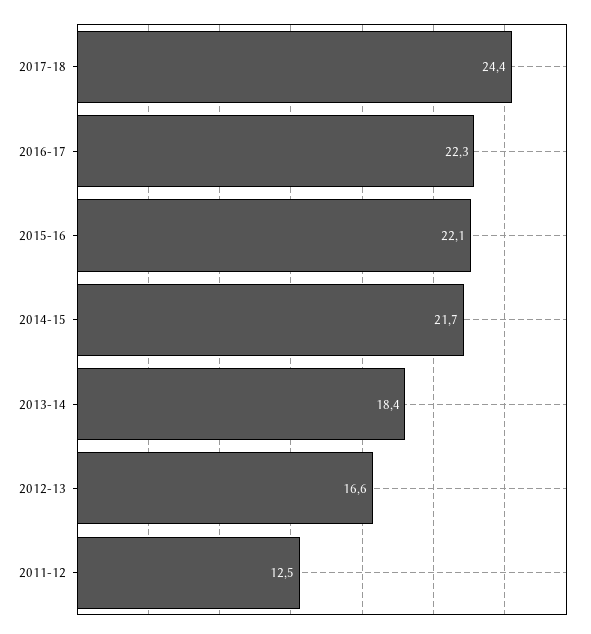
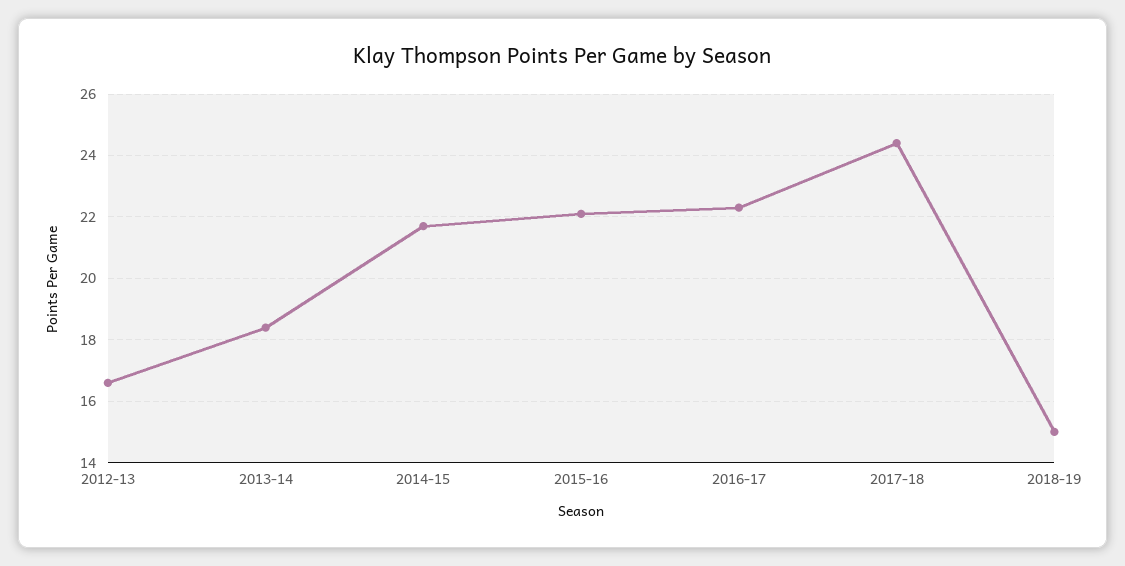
2011-12: 12.5 -> none
2018-19: none -> 15

